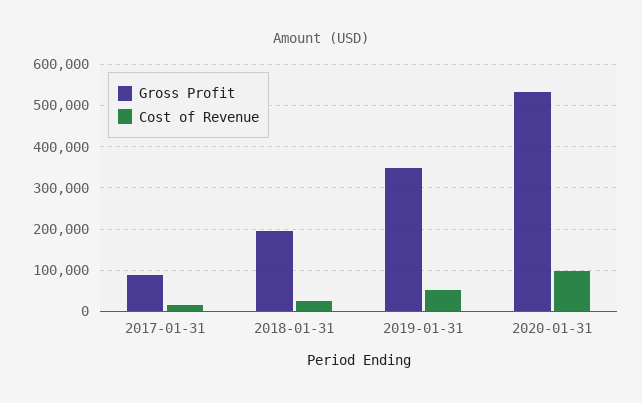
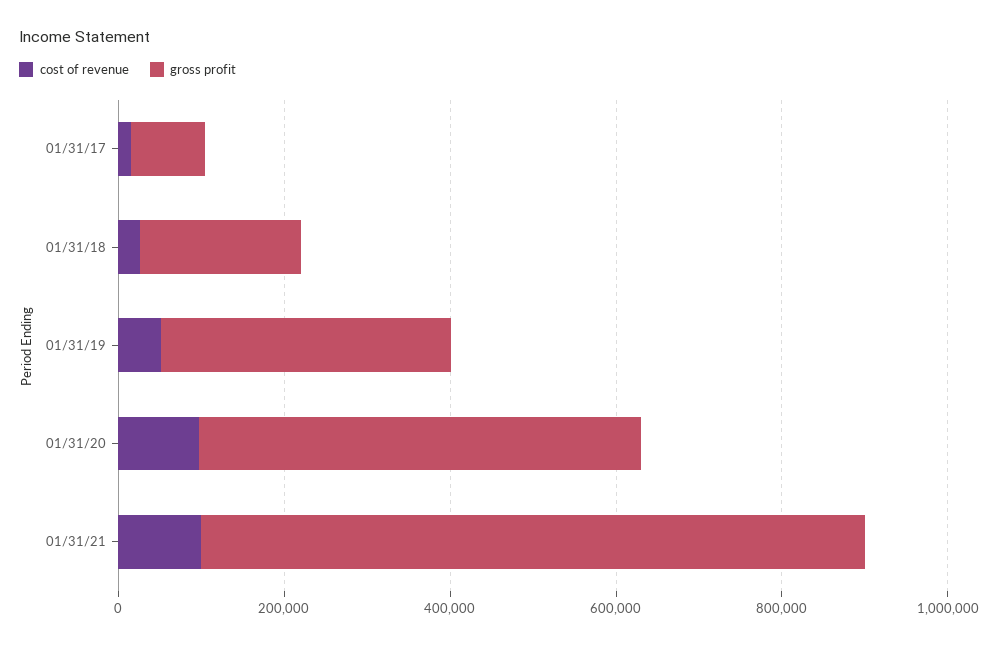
Cost of Revenue, 01/31/21: none -> 100000
Gross Profit, 01/31/21: none -> 800000

